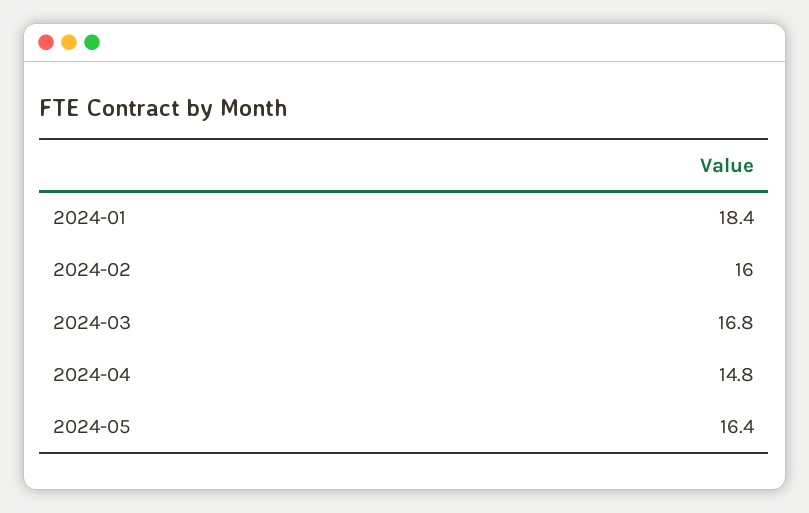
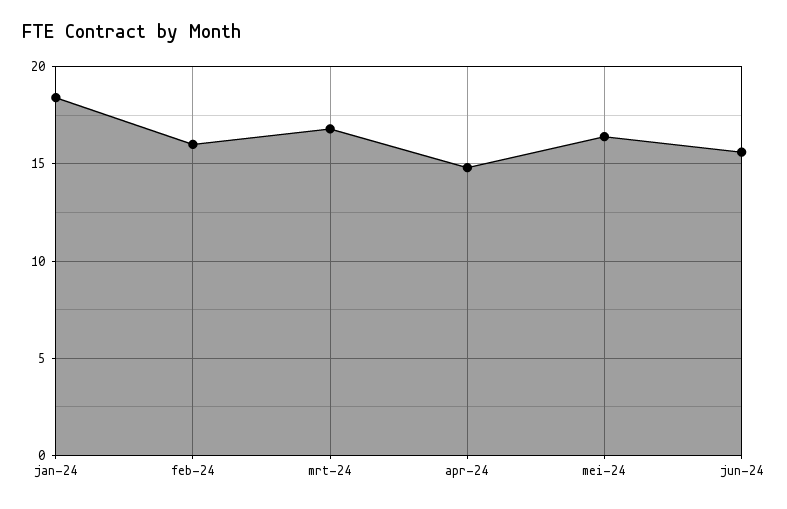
jun-24: none -> 15.5

